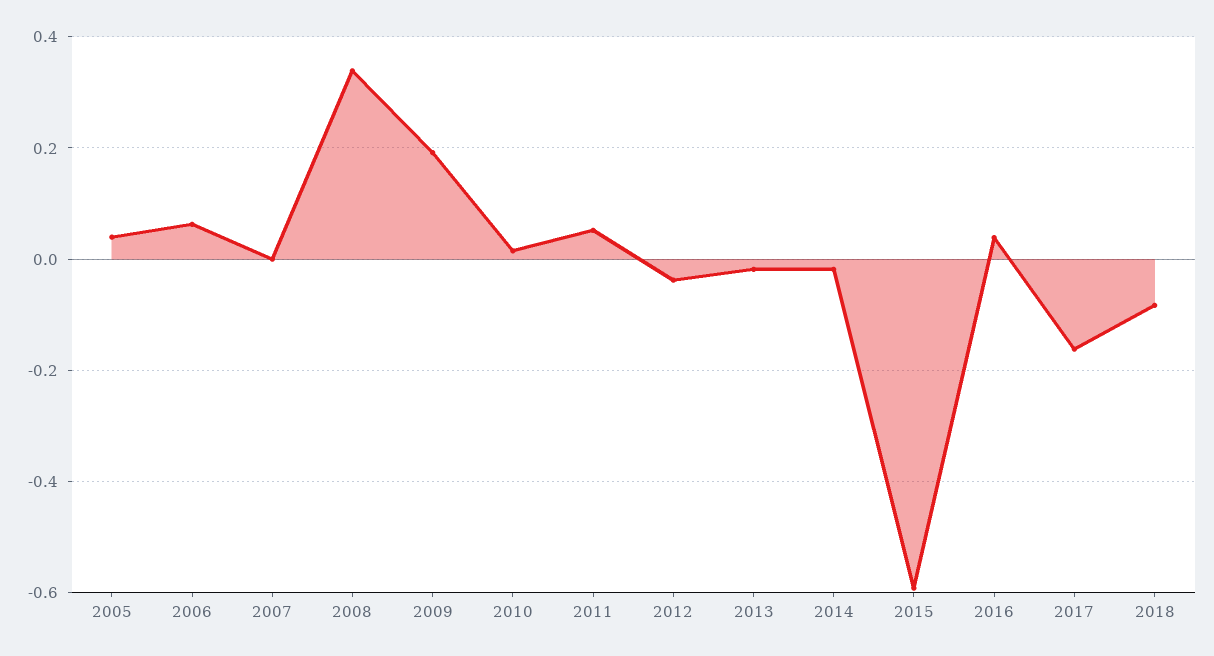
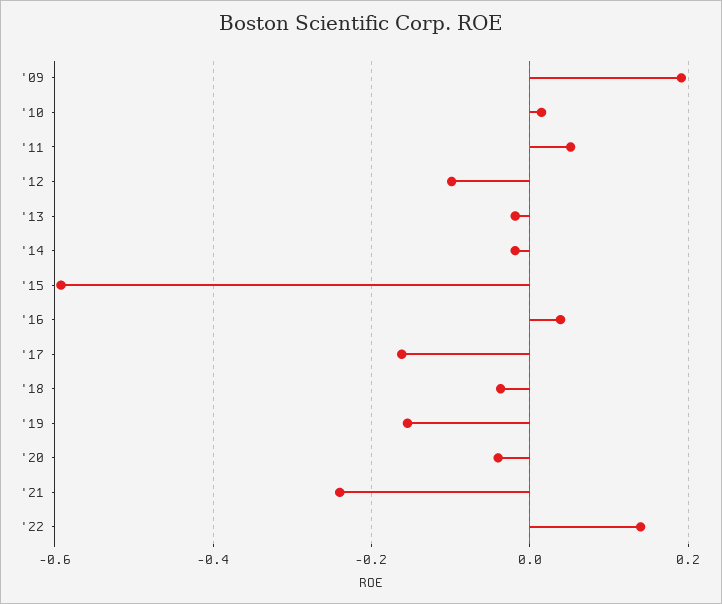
2005: 0.04 -> none
2006: 0.06 -> none
2007: 0 -> none
2008: 0.34 -> none
2012: -0.04 -> -0.1
2018: -0.08 -> -0.04
'19: none -> -0.16
'20: none -> -0.04
'21: none -> -0.24
'22: none -> 0.14

